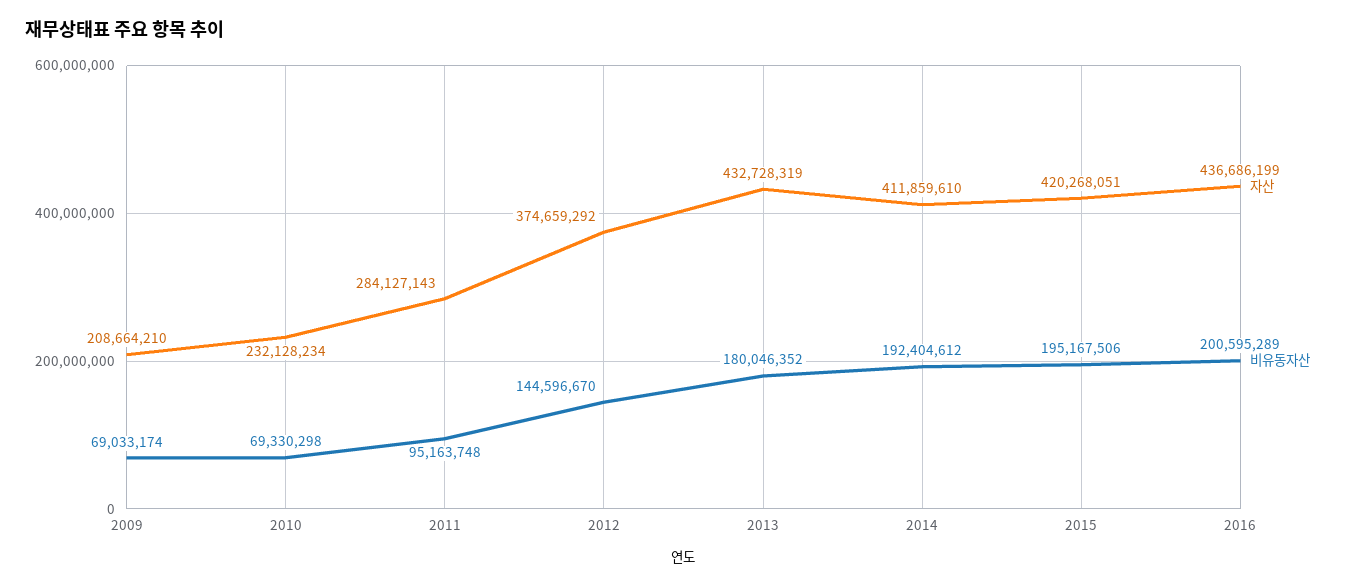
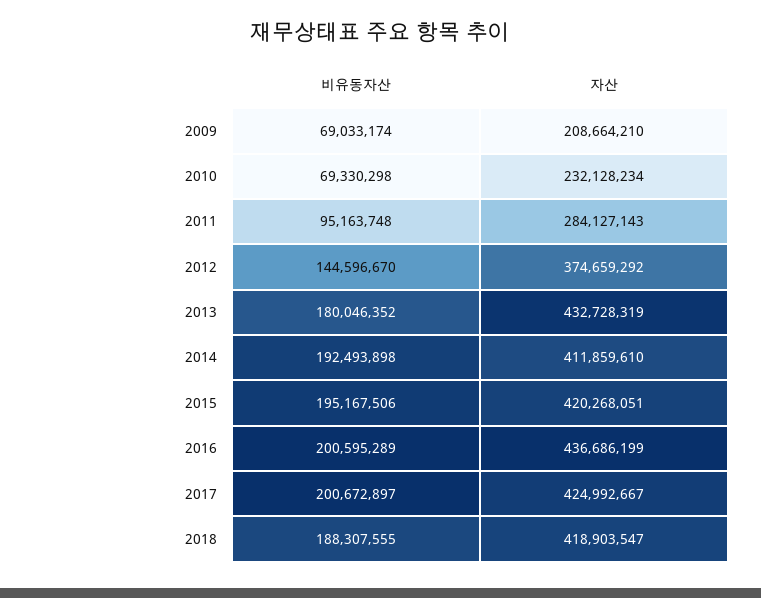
비유동자산, 2014: 192404612 -> 192493898
비유동자산, 2017: none -> 200672897
자산, 2017: none -> 424992667
비유동자산, 2018: none -> 188307555
자산, 2018: none -> 418903547

